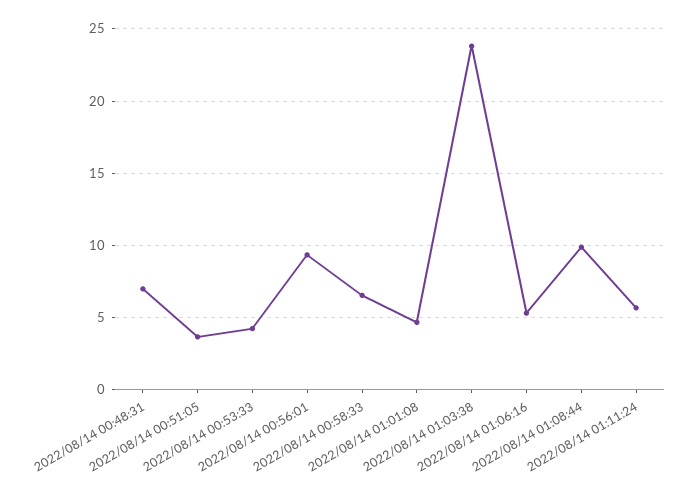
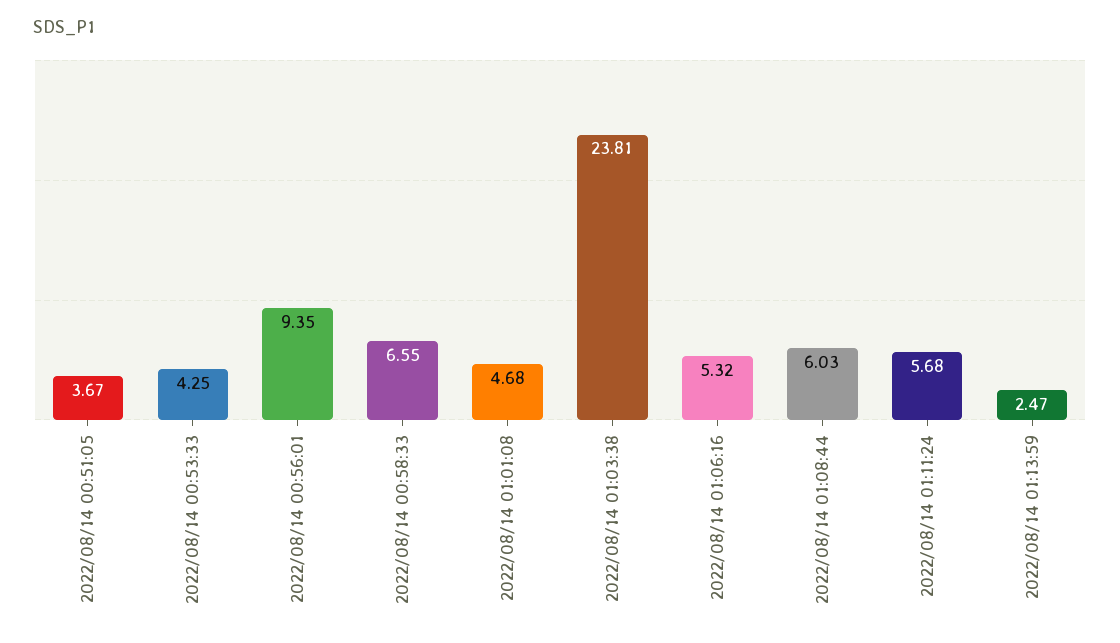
2022/08/14 00:48:31: 7 -> none
2022/08/14 01:08:44: 10 -> 6.03
2022/08/14 01:13:59: none -> 2.47

